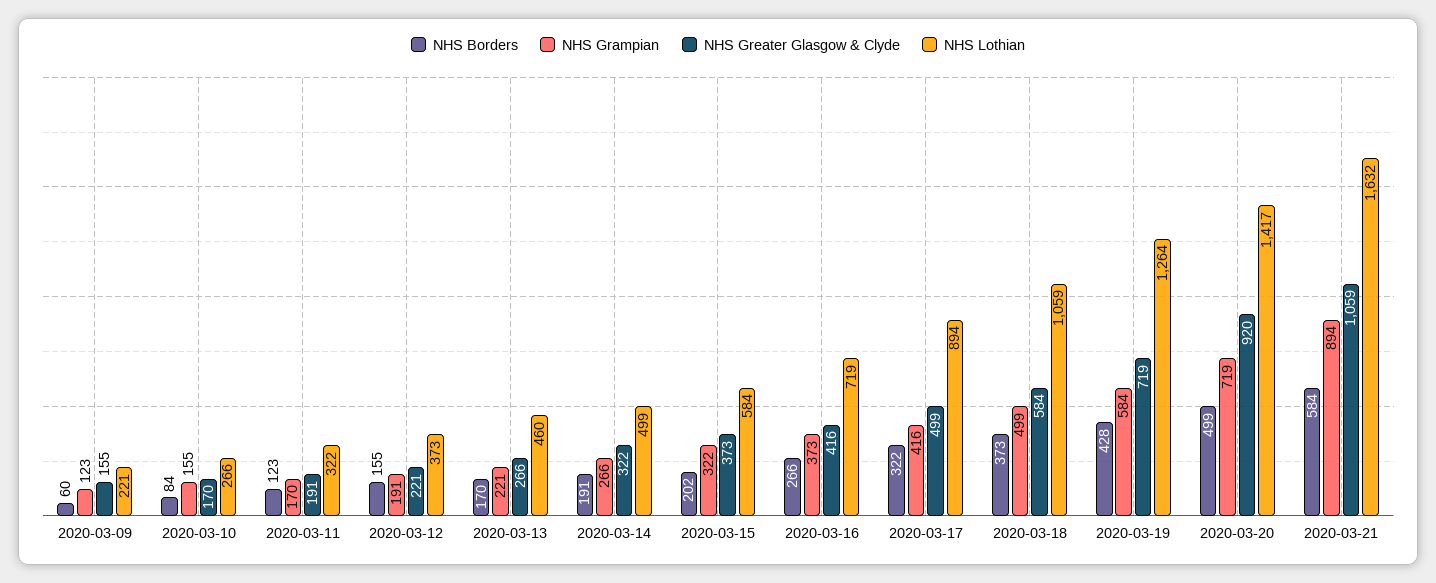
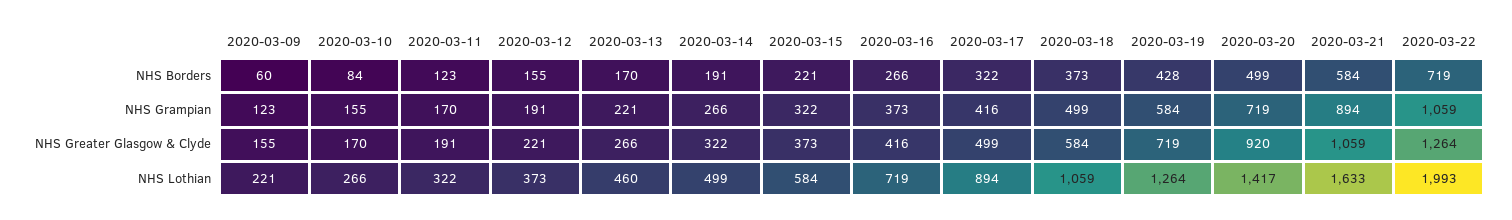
NHS Borders, 2020-03-15: 202 -> 221
NHS Lothian, 2020-03-21: 1632 -> 1633
NHS Borders, 2020-03-22: none -> 719
NHS Grampian, 2020-03-22: none -> 1059
NHS Greater Glasgow & Clyde, 2020-03-22: none -> 1264
NHS Lothian, 2020-03-22: none -> 1993

